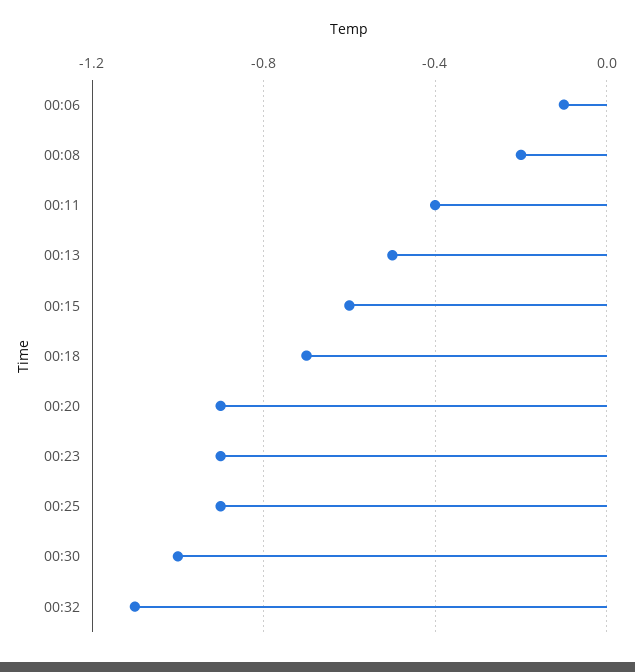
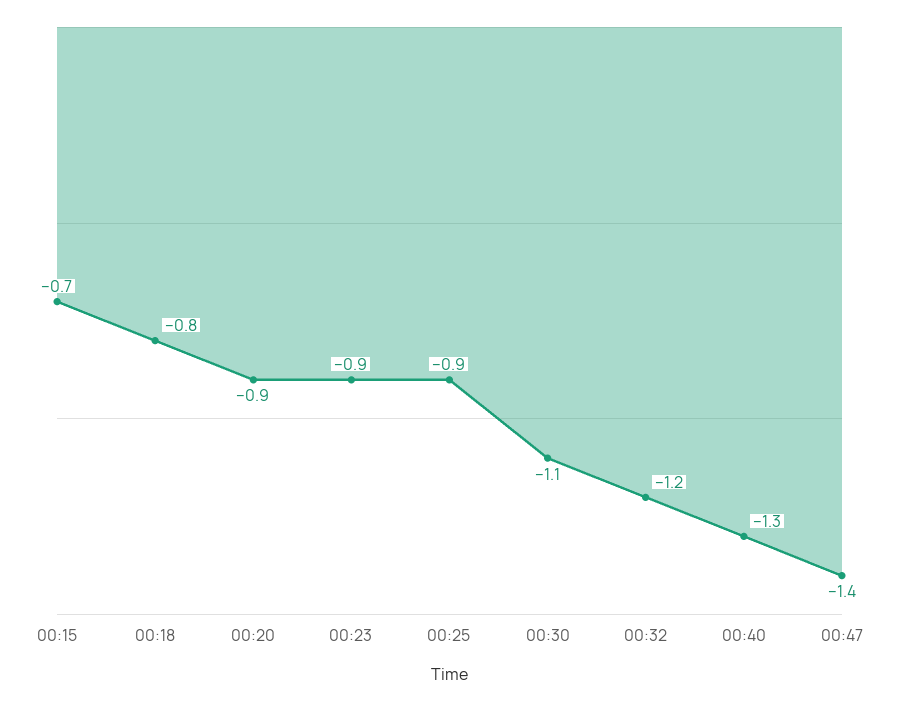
00:06: -0.1 -> none
00:08: -0.2 -> none
00:11: -0.4 -> none
00:13: -0.5 -> none
00:15: -0.6 -> -0.7
00:18: -0.7 -> -0.8
00:30: -1 -> -1.1
00:32: -1.1 -> -1.2
00:40: none -> -1.3
00:47: none -> -1.4

